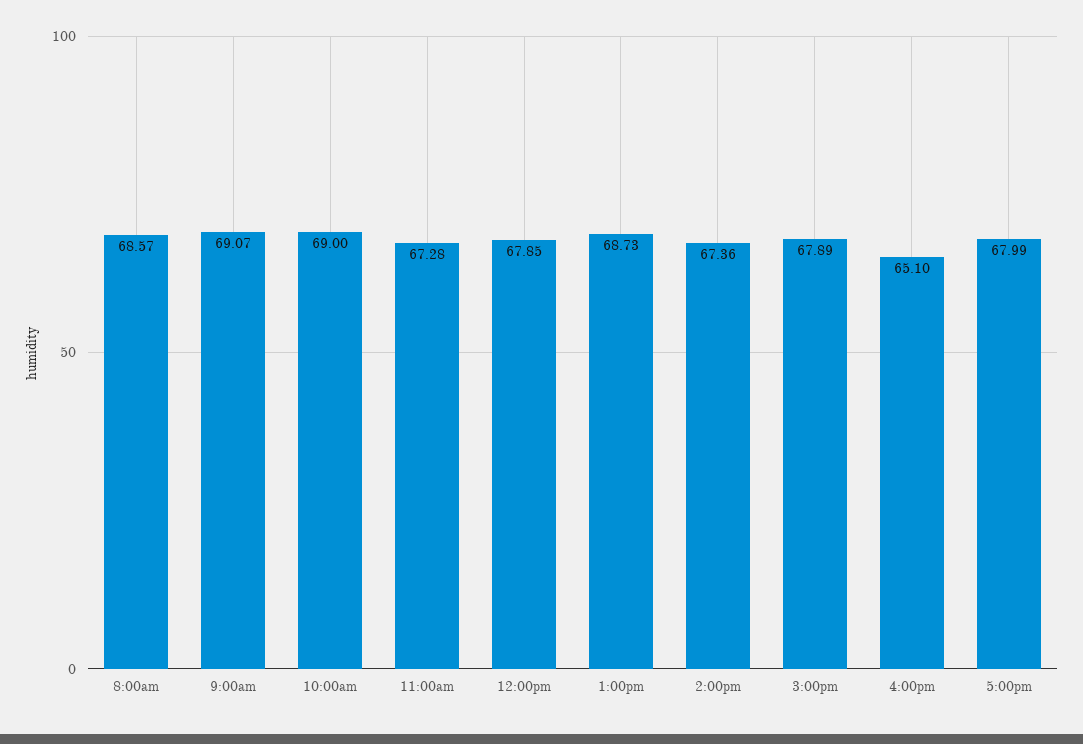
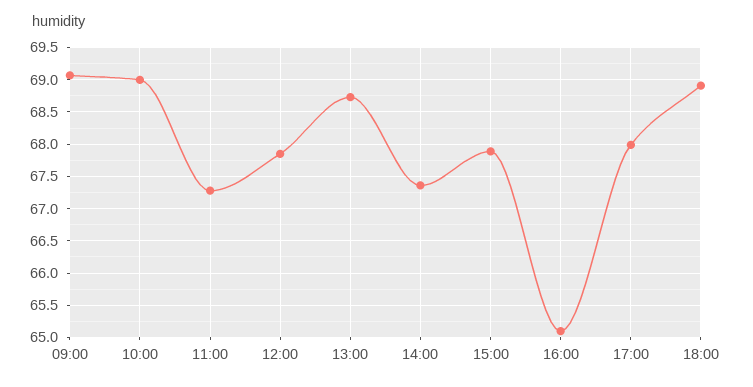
8:00am: 68.57 -> none
18:00: none -> 68.9

